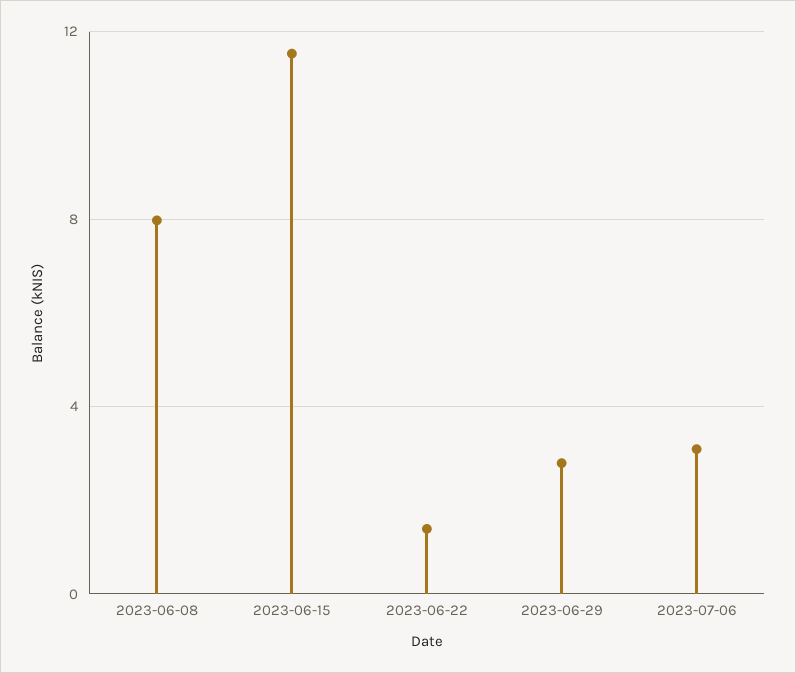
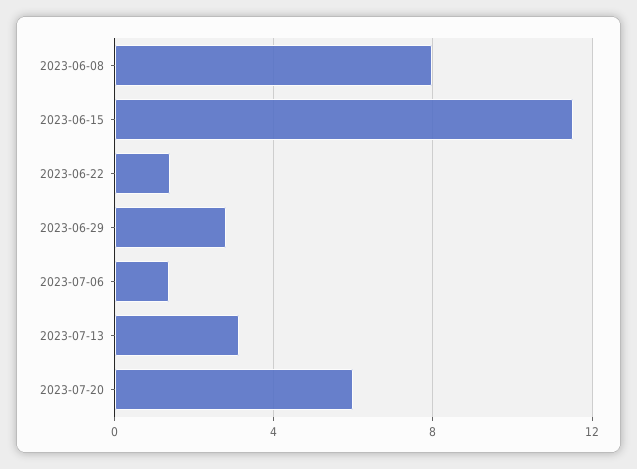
2023-07-06: 3 -> 1.5
2023-07-13: none -> 3
2023-07-20: none -> 6

